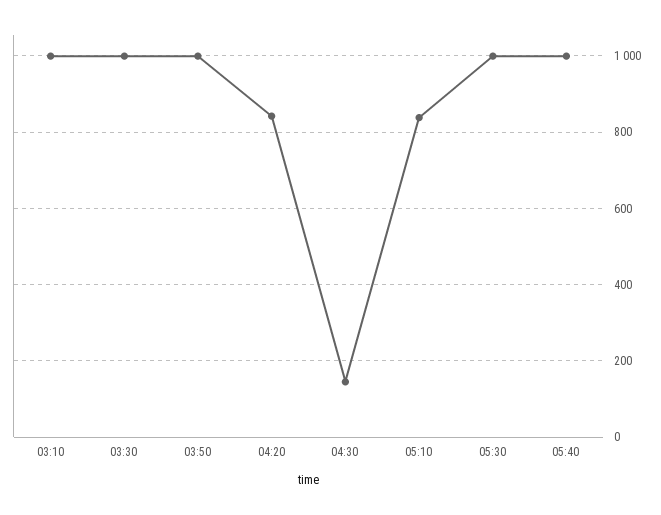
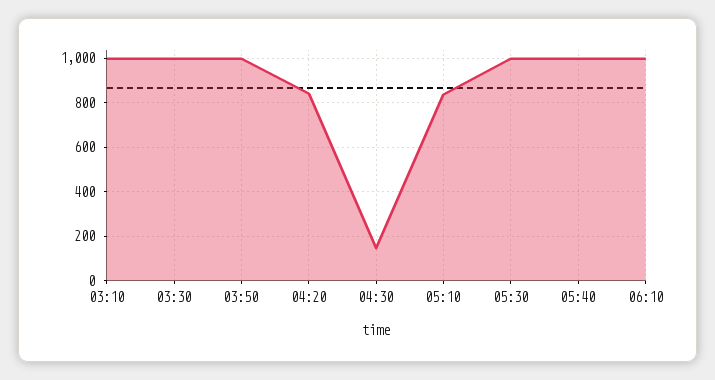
06:10: none -> 1000

